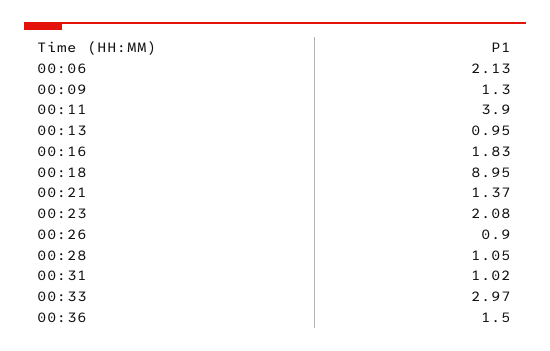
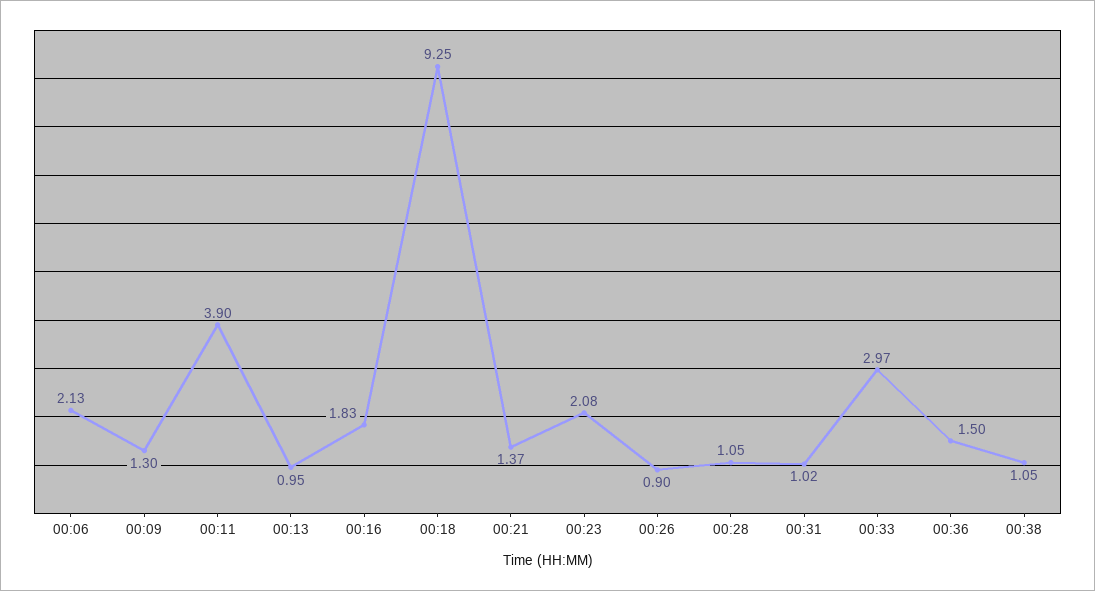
00:18: 8.95 -> 9.25
00:38: none -> 1.05

